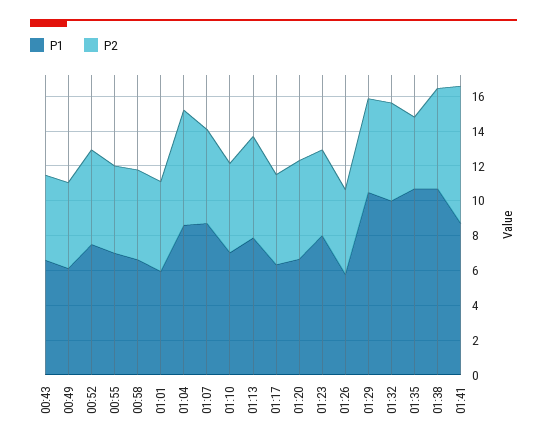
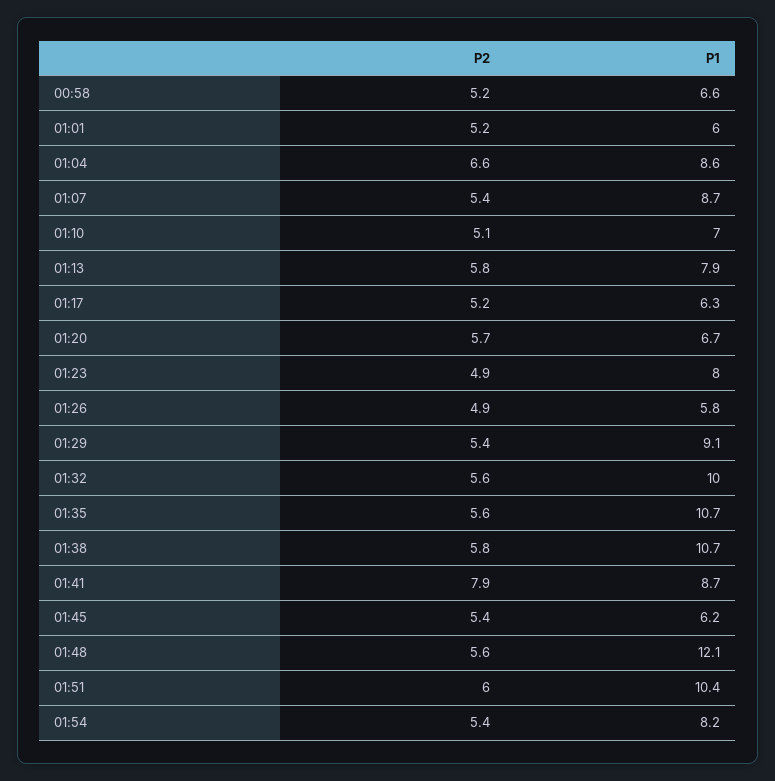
P1, 00:43: 6.5 -> none
P2, 00:43: 5 -> none
P1, 00:49: 6 -> none
P2, 00:49: 5 -> none
P1, 00:52: 7.5 -> none
P2, 00:52: 5.5 -> none
P1, 00:55: 7 -> none
P2, 00:55: 5 -> none
P1, 01:29: 10.5 -> 9.1
P2, 01:35: 4 -> 5.6
P2, 01:45: none -> 5.4
P1, 01:45: none -> 6.2
P2, 01:48: none -> 5.6
P1, 01:48: none -> 12.1
P2, 01:51: none -> 6
P1, 01:51: none -> 10.4
P2, 01:54: none -> 5.4
P1, 01:54: none -> 8.2

